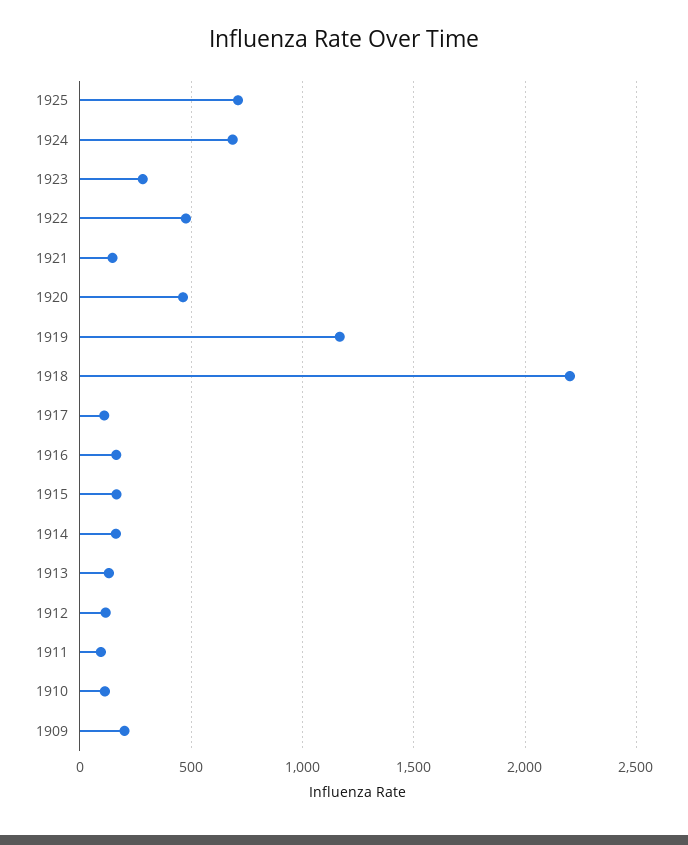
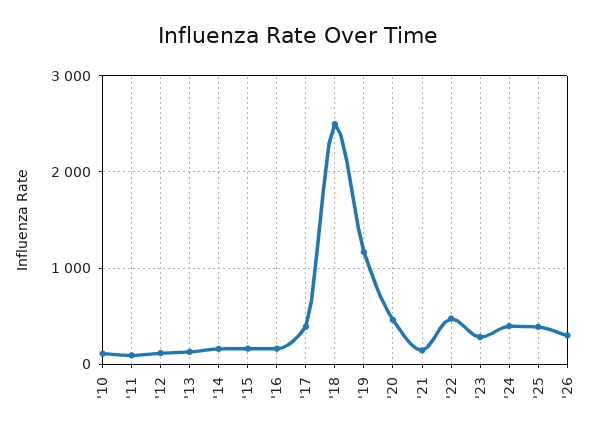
1925: 700 -> 400
1924: 700 -> 400
1918: 2200 -> 2500
1917: 100 -> 400
1909: 200 -> none
'26: none -> 300

